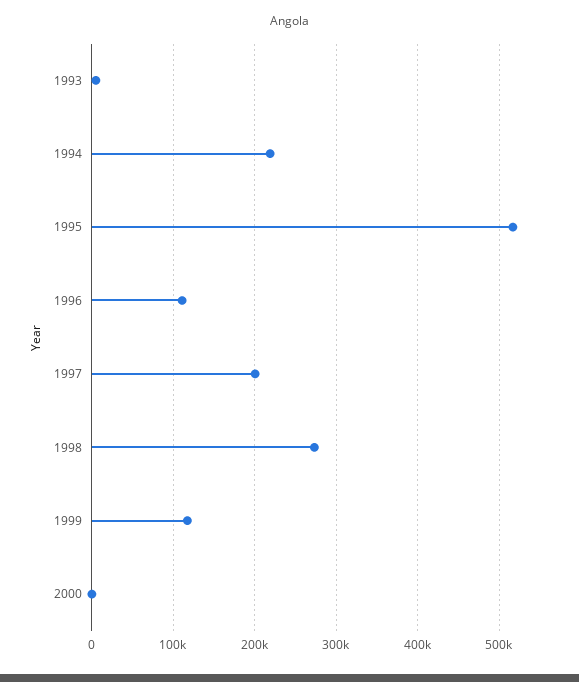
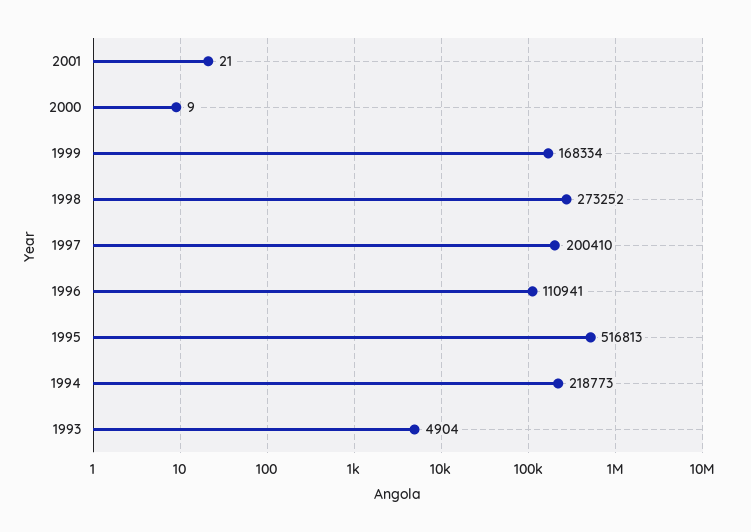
1999: 120000 -> 168334
2001: none -> 21

